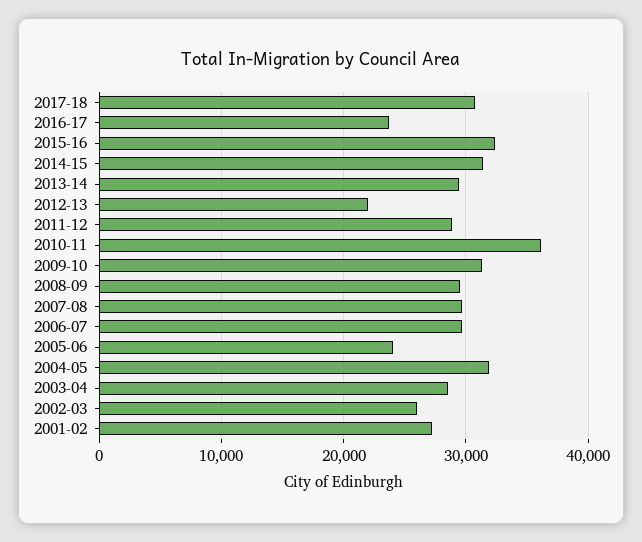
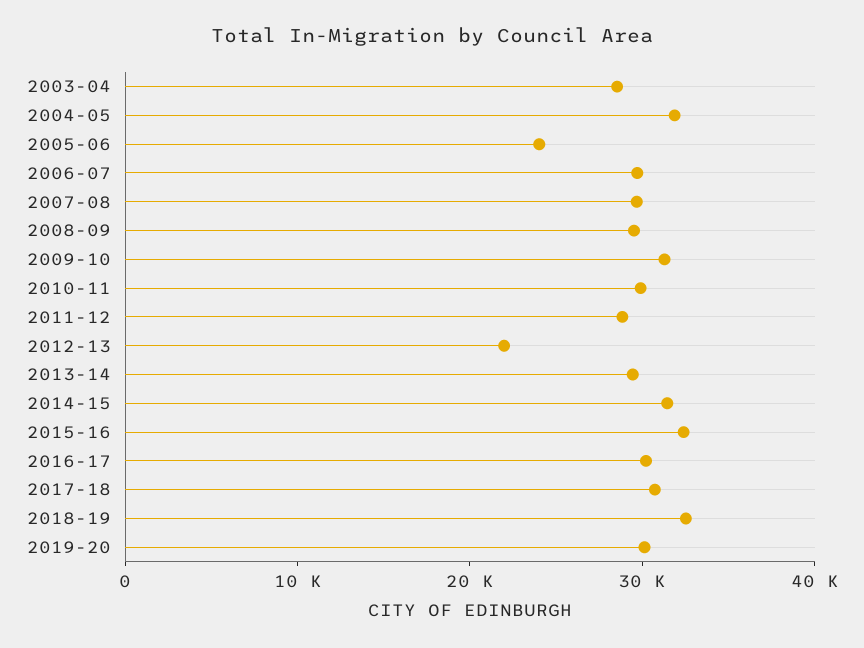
2016-17: 24000 -> 30000
2010-11: 36000 -> 30000
2002-03: 26000 -> none
2001-02: 27000 -> none
2018-19: none -> 32000
2019-20: none -> 30000

